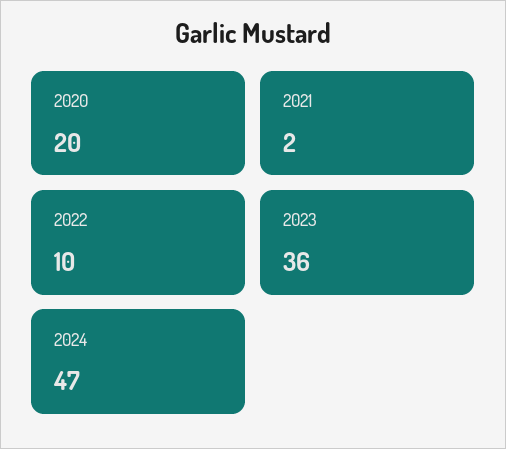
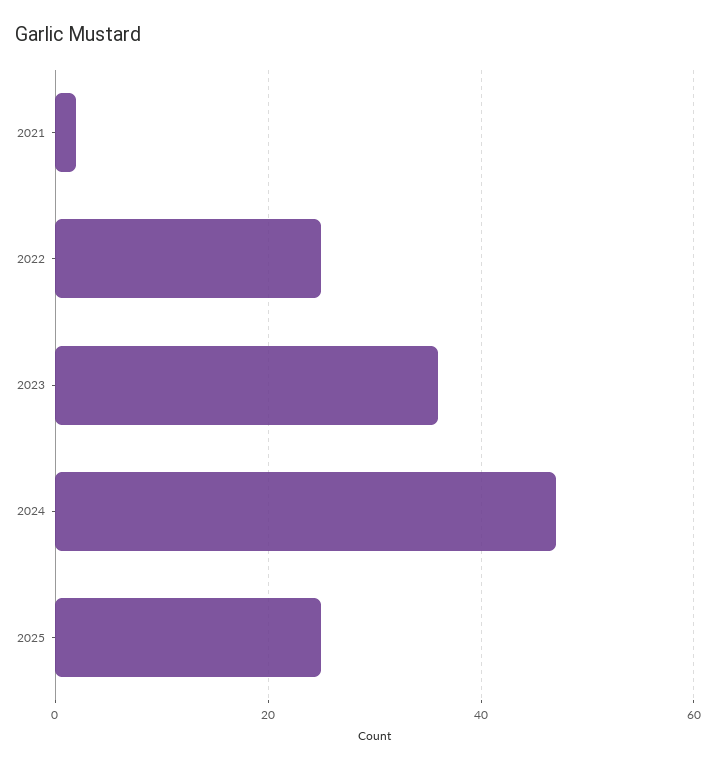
2020: 20 -> none
2022: 10 -> 25
2025: none -> 25

